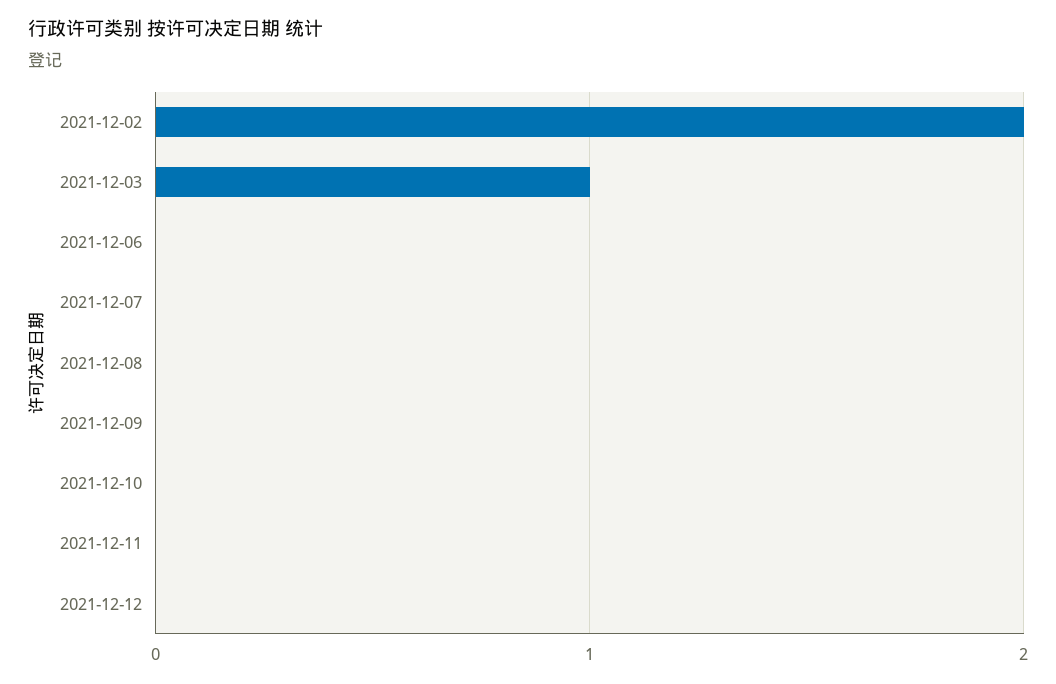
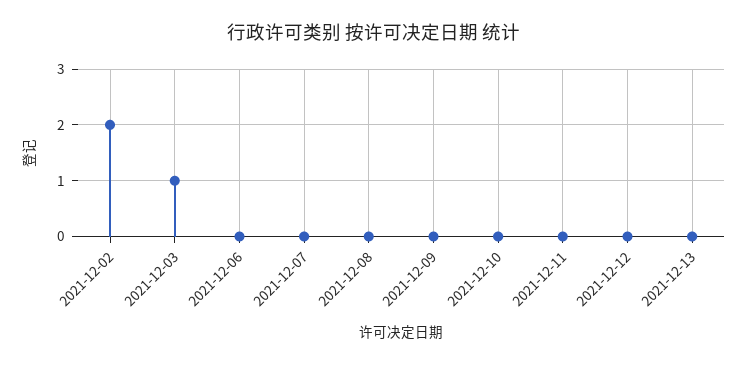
2021-12-13: none -> 0

